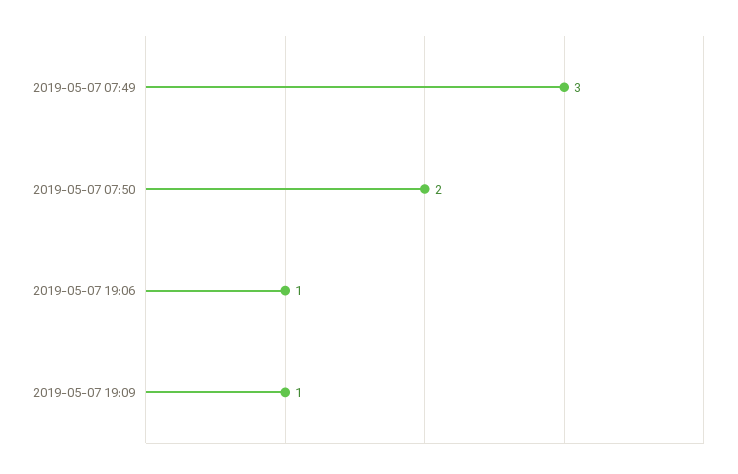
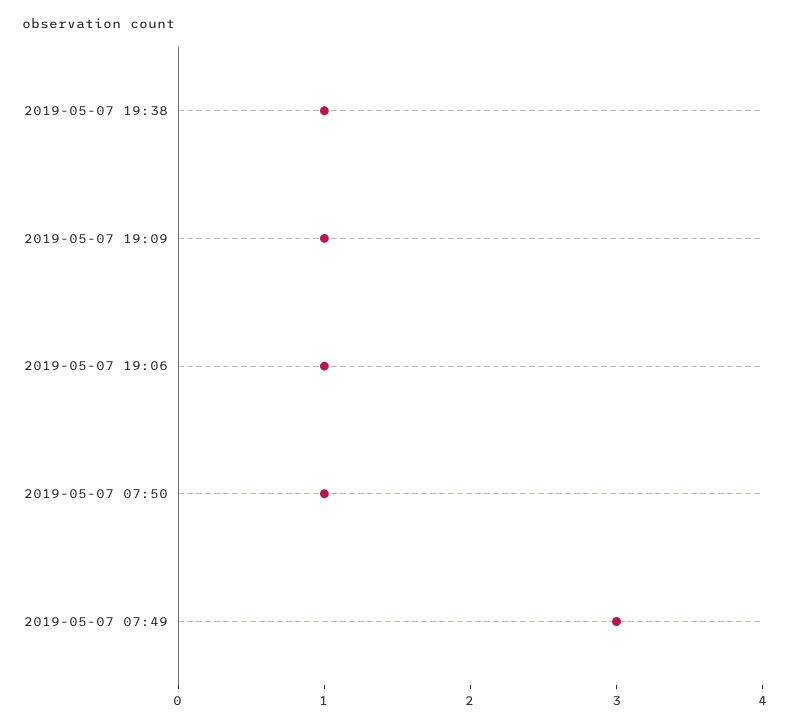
2019-05-07 07:50: 2 -> 1
2019-05-07 19:38: none -> 1

